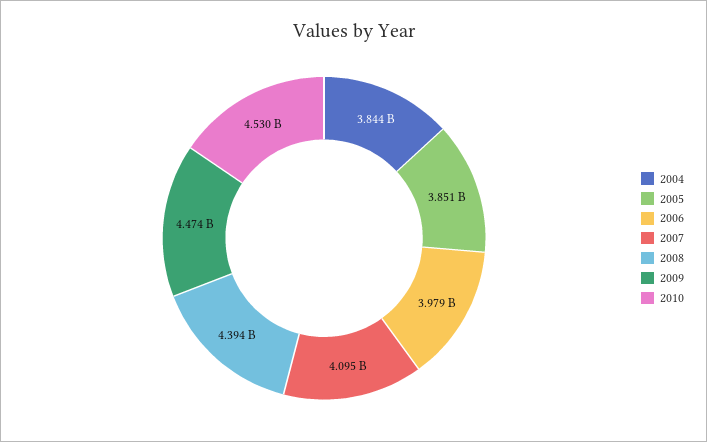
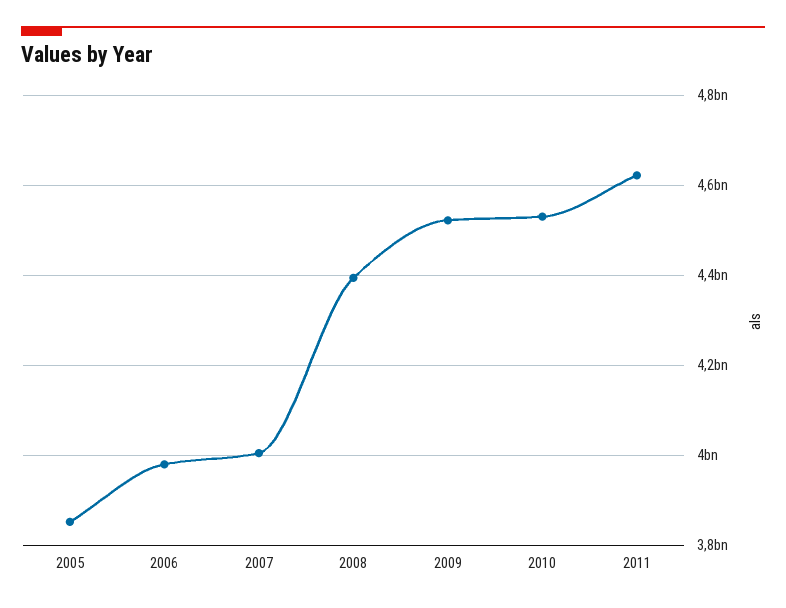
2004: 3844000000 -> none
2007: 4095000000 -> 4000000000
2009: 4474000000 -> 4520000000
2011: none -> 4620000000

